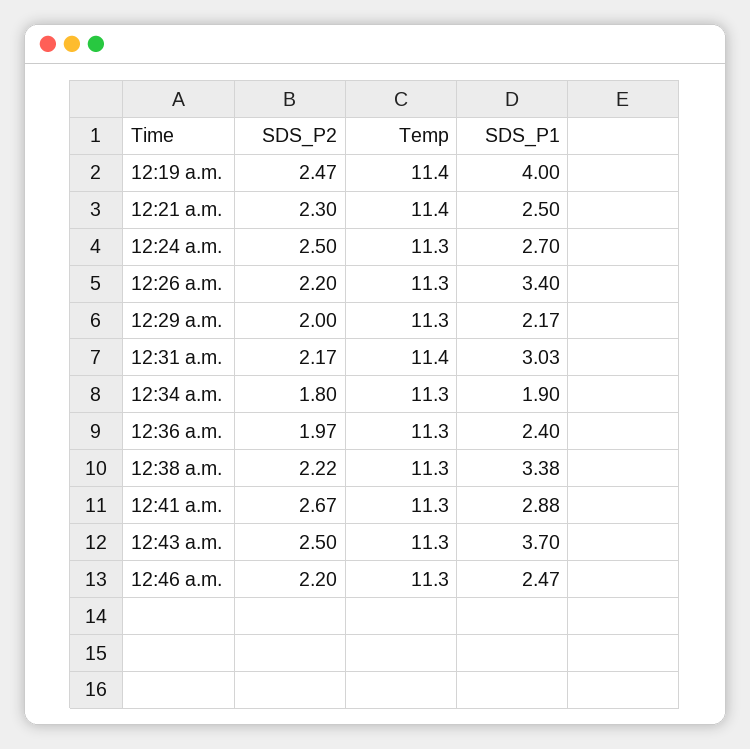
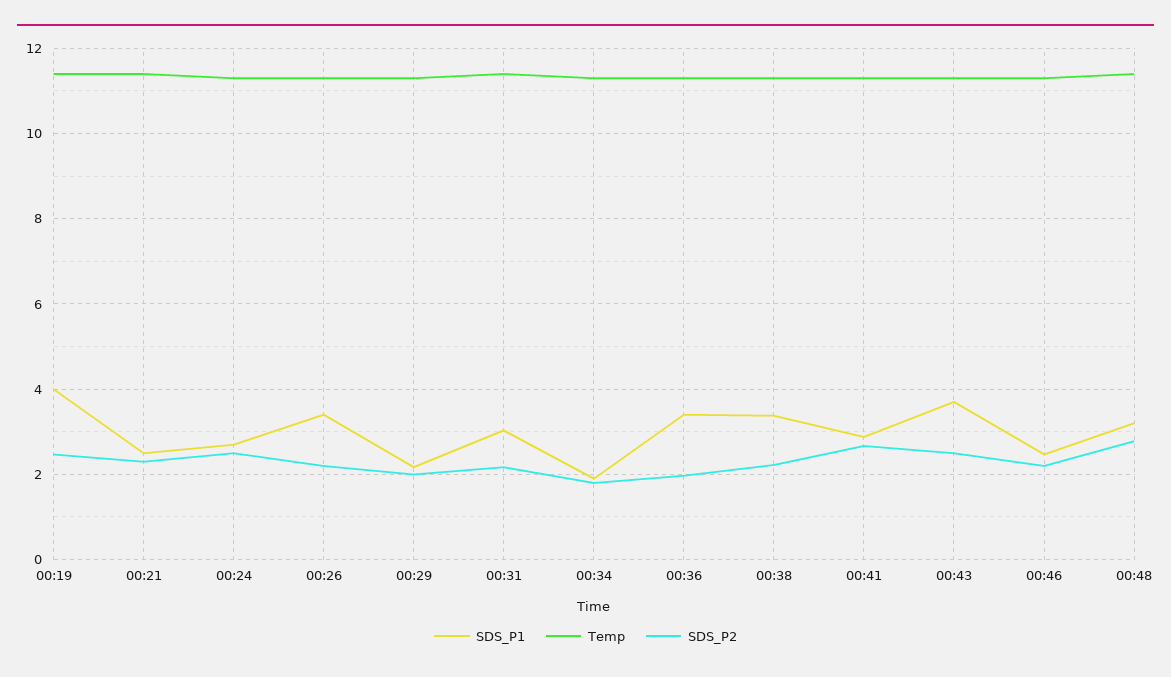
SDS_P1, 12:36 a.m.: 2.4 -> 3.4
SDS_P1, 00:48: none -> 3.2
Temp, 00:48: none -> 11.4
SDS_P2, 00:48: none -> 2.8

